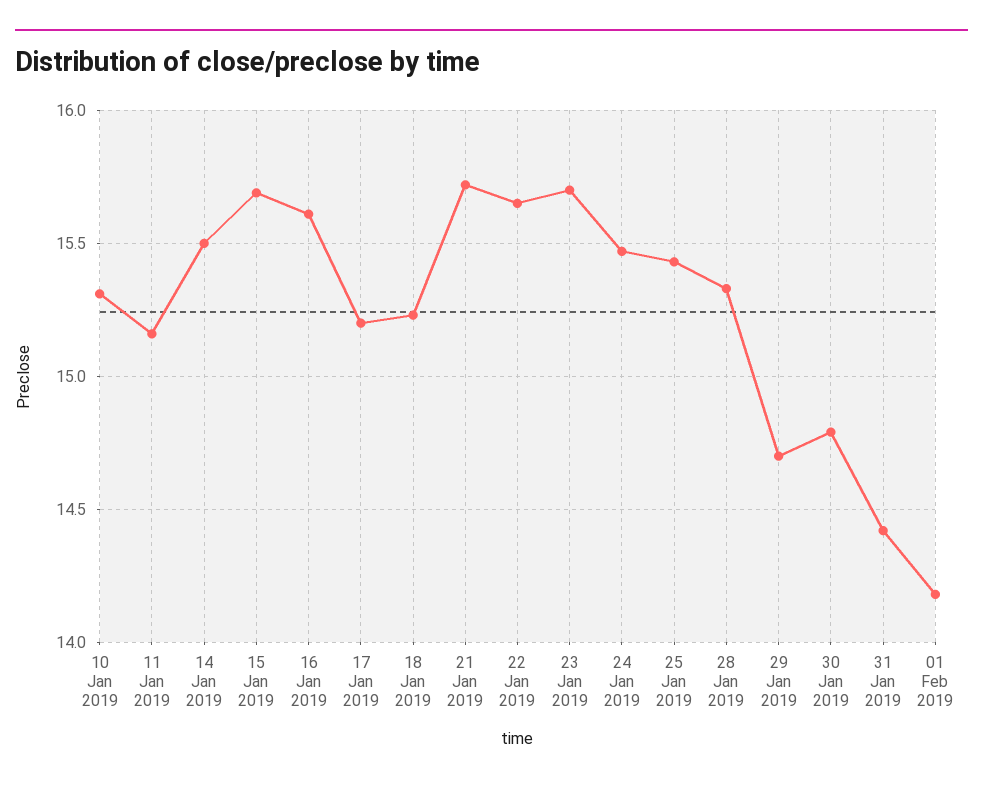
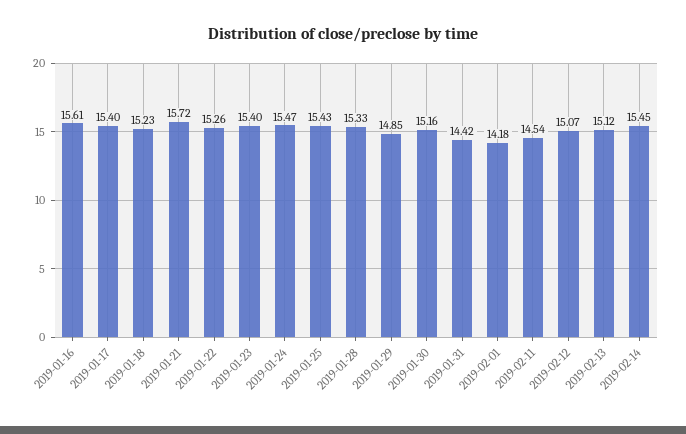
10 Jan 2019: 15.3 -> none
11 Jan 2019: 15.15 -> none
14 Jan 2019: 15.5 -> none
15 Jan 2019: 15.7 -> none
17 Jan 2019: 15.2 -> 15.4
22 Jan 2019: 15.65 -> 15.26
23 Jan 2019: 15.7 -> 15.4
29 Jan 2019: 14.7 -> 14.85
30 Jan 2019: 14.8 -> 15.16
2019-02-11: none -> 14.54
2019-02-12: none -> 15.07
2019-02-13: none -> 15.12
2019-02-14: none -> 15.45

